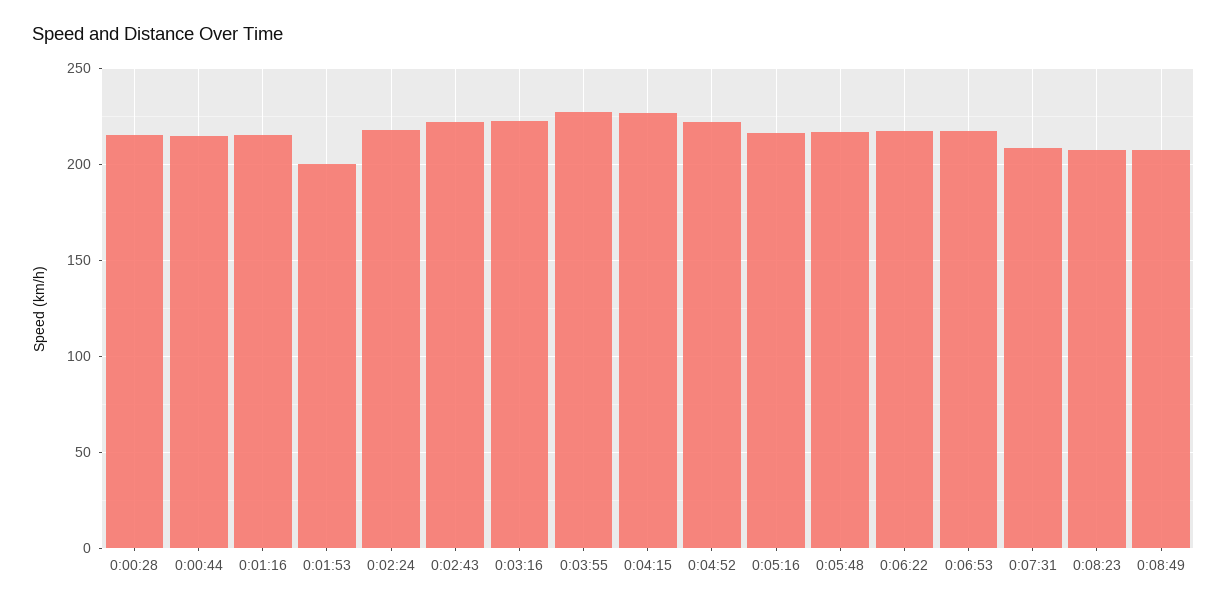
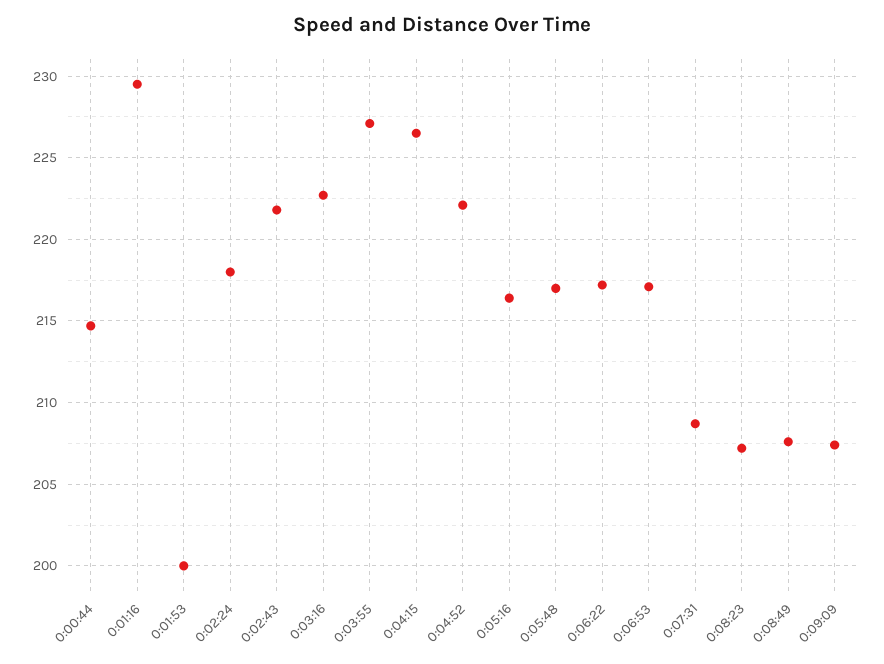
0:00:28: 215 -> none
0:01:16: 215 -> 229.5
0:09:09: none -> 207.5

